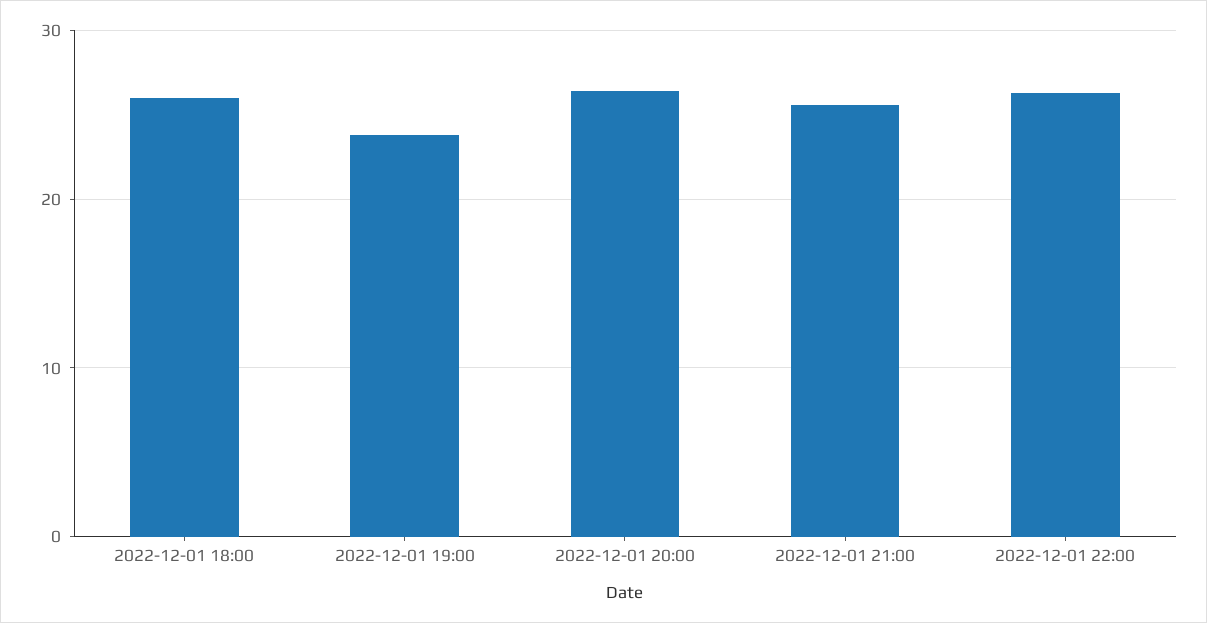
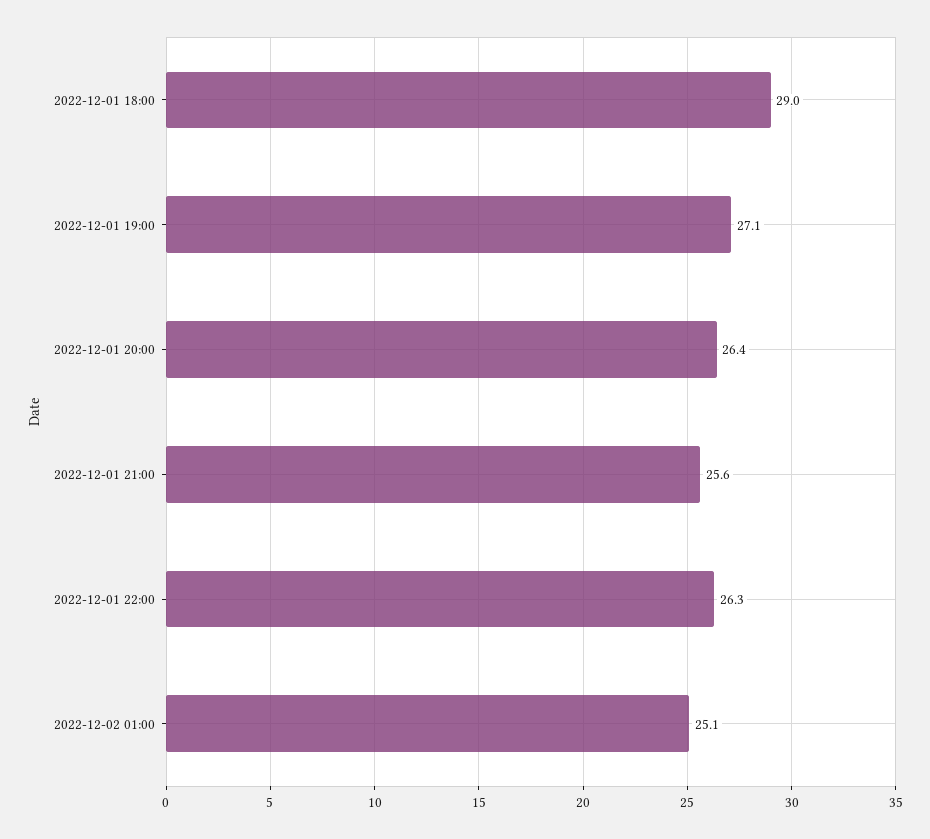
2022-12-01 18:00: 26 -> 29
2022-12-01 19:00: 24 -> 27.1
2022-12-02 01:00: none -> 25.1

